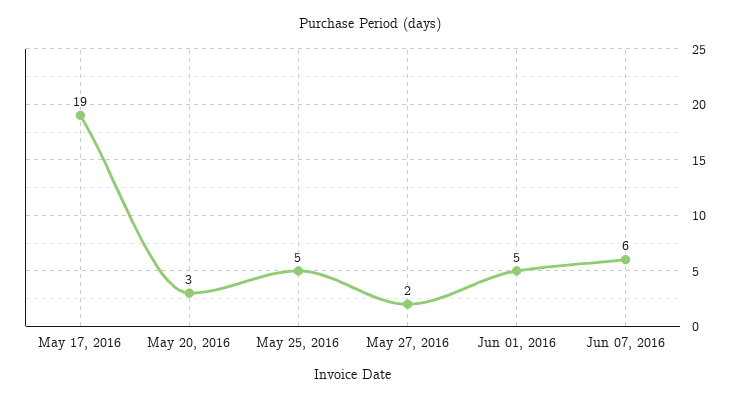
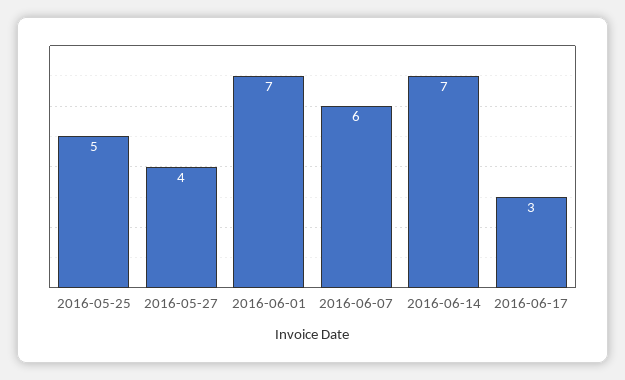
May 17, 2016: 19 -> none
May 20, 2016: 3 -> none
May 27, 2016: 2 -> 4
Jun 01, 2016: 5 -> 7
2016-06-14: none -> 7
2016-06-17: none -> 3

